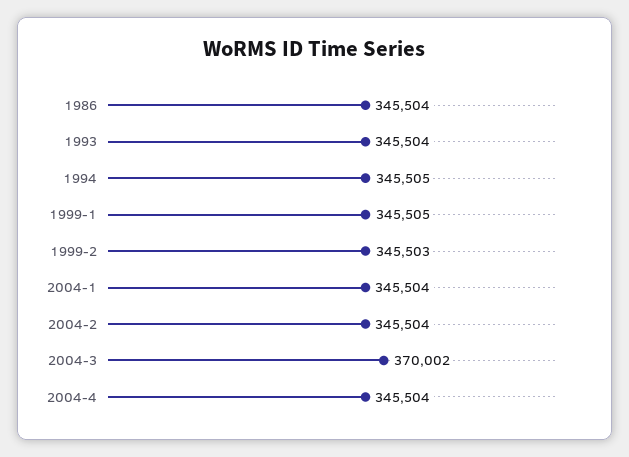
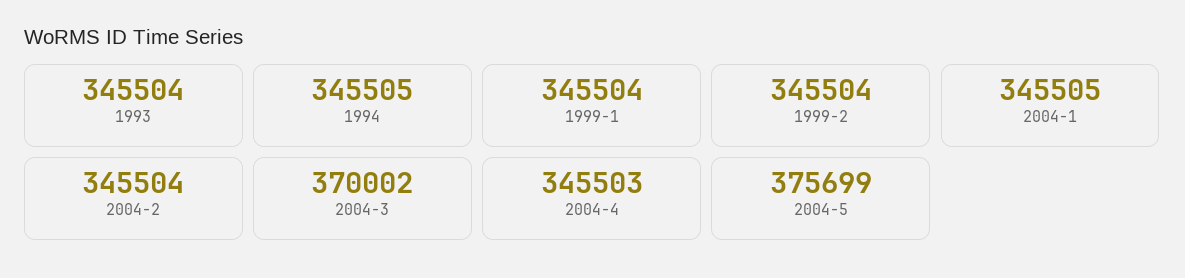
1986: 345504 -> none
1999-1: 345505 -> 345504
1999-2: 345503 -> 345504
2004-1: 345504 -> 345505
2004-4: 345504 -> 345503
2004-5: none -> 375699

